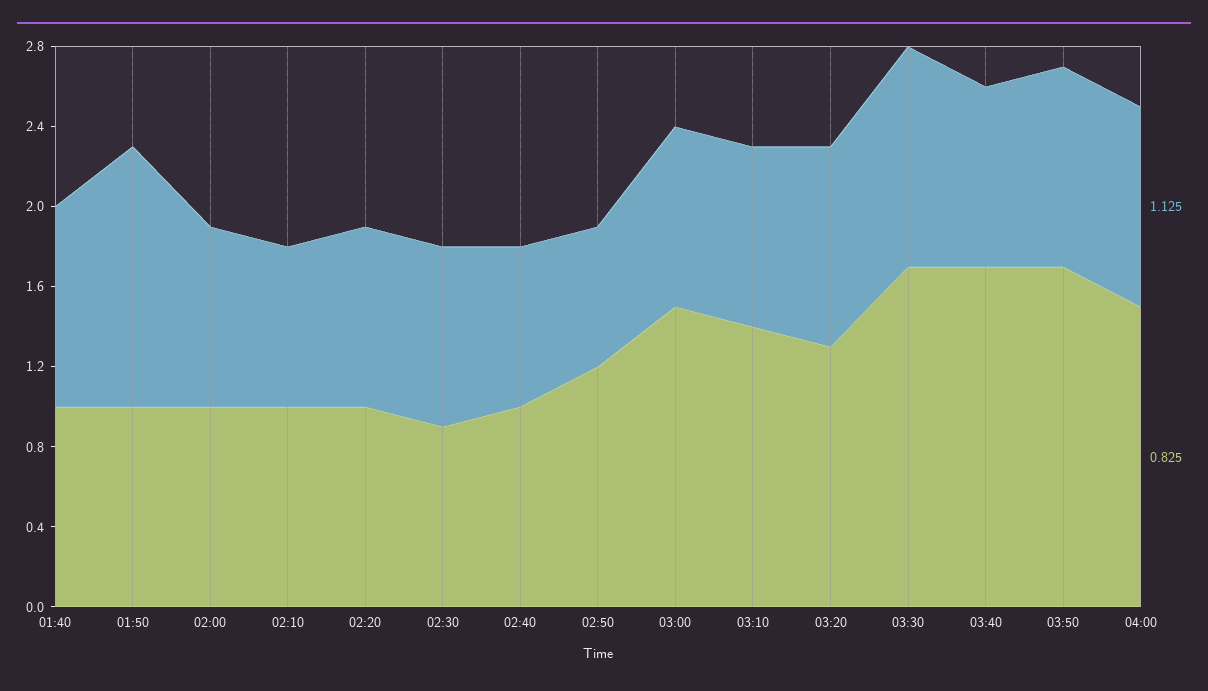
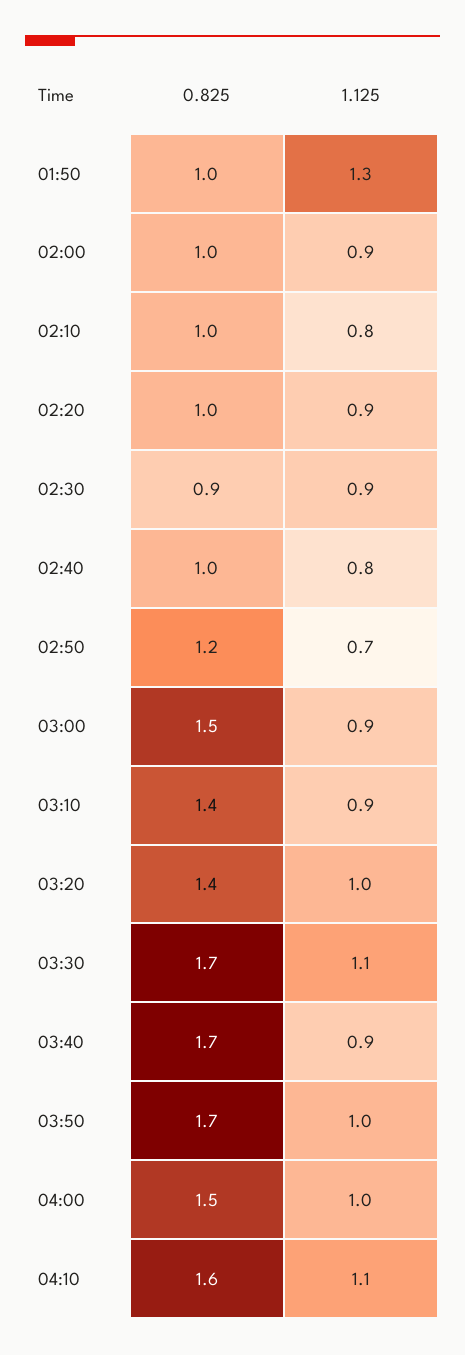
1.125, 01:40: 1 -> none
0.825, 01:40: 1 -> none
0.825, 03:20: 1.3 -> 1.4
0.825, 04:10: none -> 1.6
1.125, 04:10: none -> 1.1

